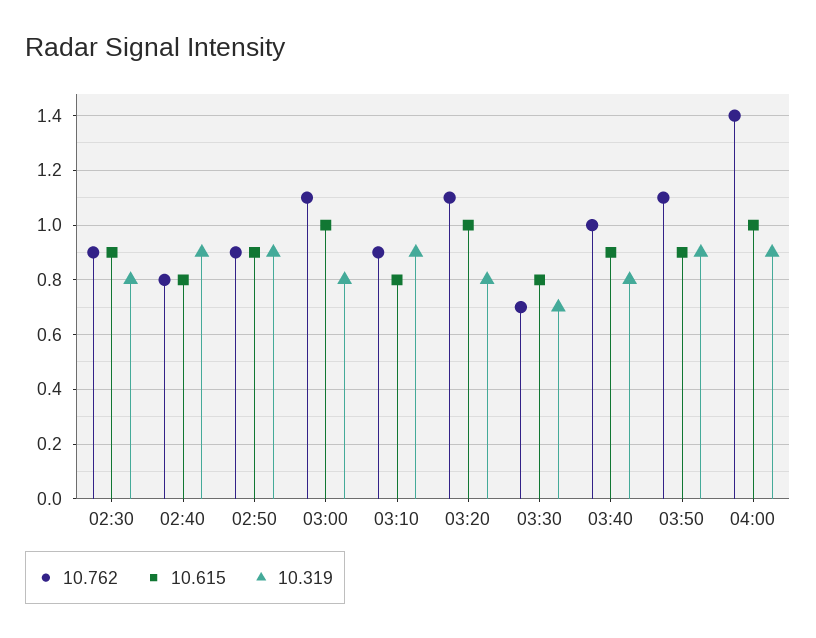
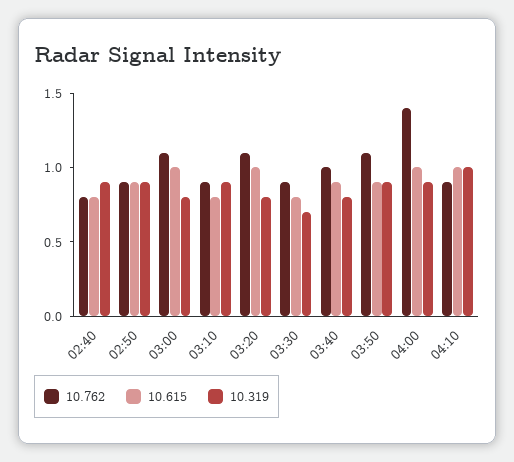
10.762, 02:30: 0.9 -> none
10.615, 02:30: 0.9 -> none
10.319, 02:30: 0.8 -> none
10.762, 03:30: 0.7 -> 0.9
10.762, 04:10: none -> 0.9
10.615, 04:10: none -> 1
10.319, 04:10: none -> 1

